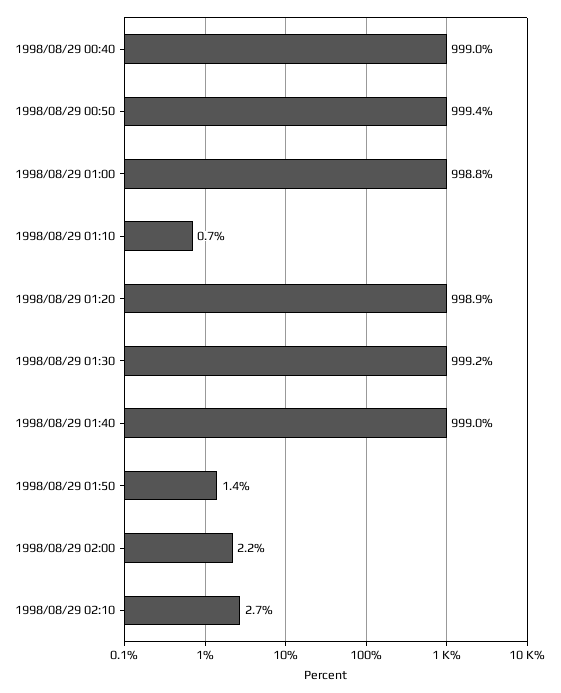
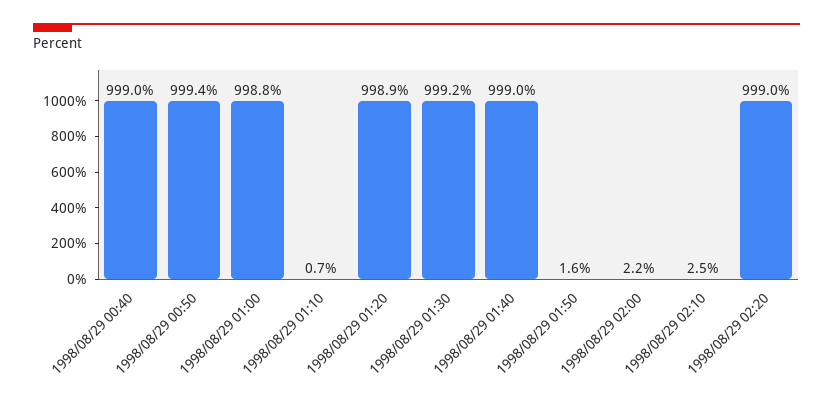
1998/08/29 01:50: 1.4 -> 1.6
1998/08/29 02:10: 2.7 -> 2.5
1998/08/29 02:20: none -> 999

